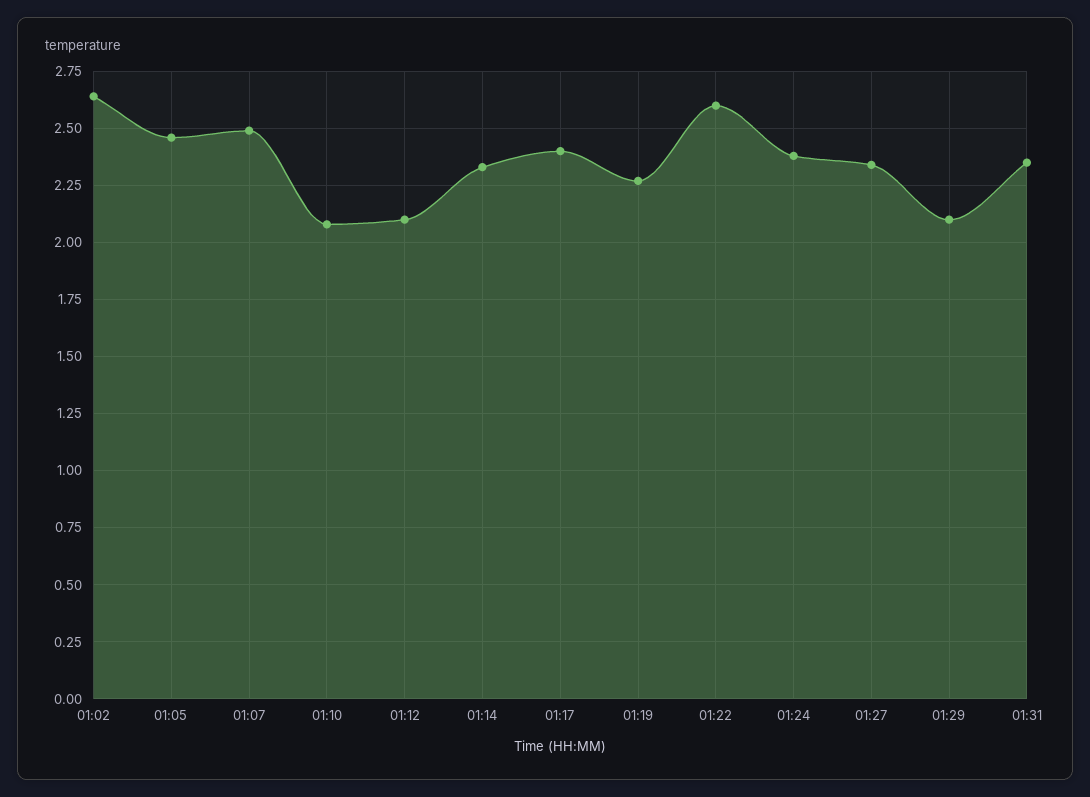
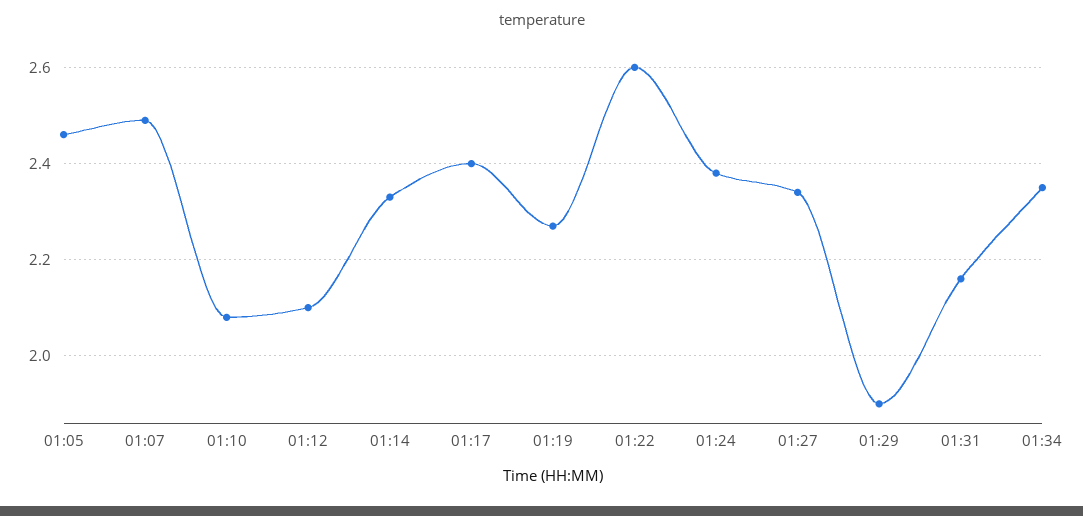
01:02: 2.65 -> none
01:29: 2.1 -> 1.9
01:31: 2.35 -> 2.15
01:34: none -> 2.35

